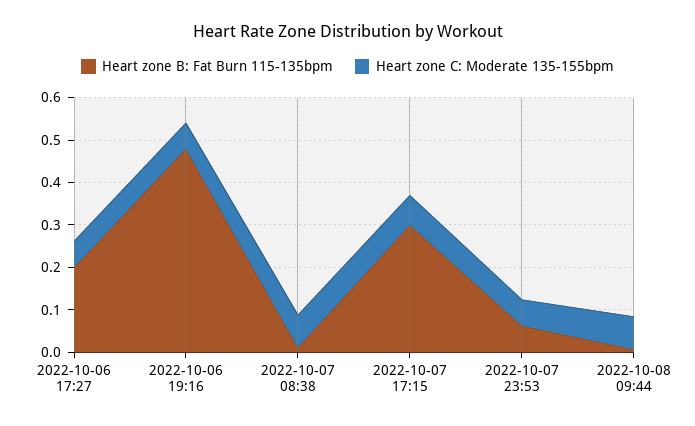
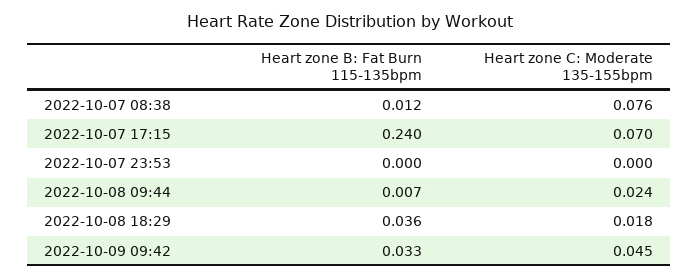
Heart zone B: Fat Burn 115-135bpm, 2022-10-06 17:27: 0.2 -> none
Heart zone C: Moderate 135-155bpm, 2022-10-06 17:27: 0.06 -> none
Heart zone B: Fat Burn 115-135bpm, 2022-10-06 19:16: 0.48 -> none
Heart zone C: Moderate 135-155bpm, 2022-10-06 19:16: 0.06 -> none
Heart zone B: Fat Burn 115-135bpm, 2022-10-07 17:15: 0.3 -> 0.24
Heart zone B: Fat Burn 115-135bpm, 2022-10-07 23:53: 0.06 -> 0
Heart zone C: Moderate 135-155bpm, 2022-10-07 23:53: 0.06 -> 0
Heart zone C: Moderate 135-155bpm, 2022-10-08 09:44: 0.08 -> 0.024
Heart zone B: Fat Burn 115-135bpm, 2022-10-08 18:29: none -> 0.036
Heart zone C: Moderate 135-155bpm, 2022-10-08 18:29: none -> 0.018
Heart zone B: Fat Burn 115-135bpm, 2022-10-09 09:42: none -> 0.033
Heart zone C: Moderate 135-155bpm, 2022-10-09 09:42: none -> 0.045

